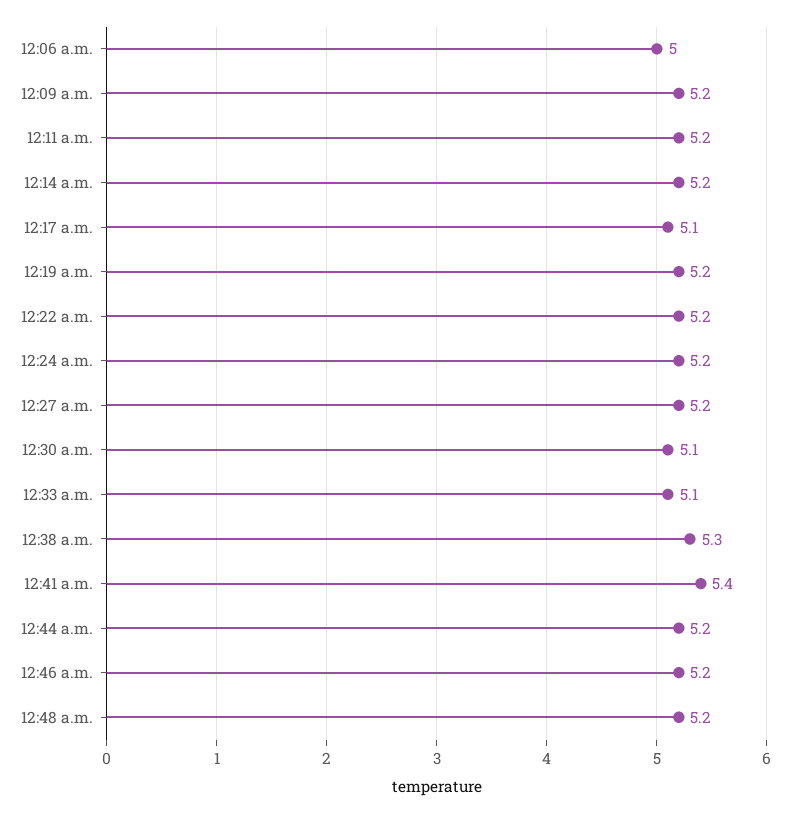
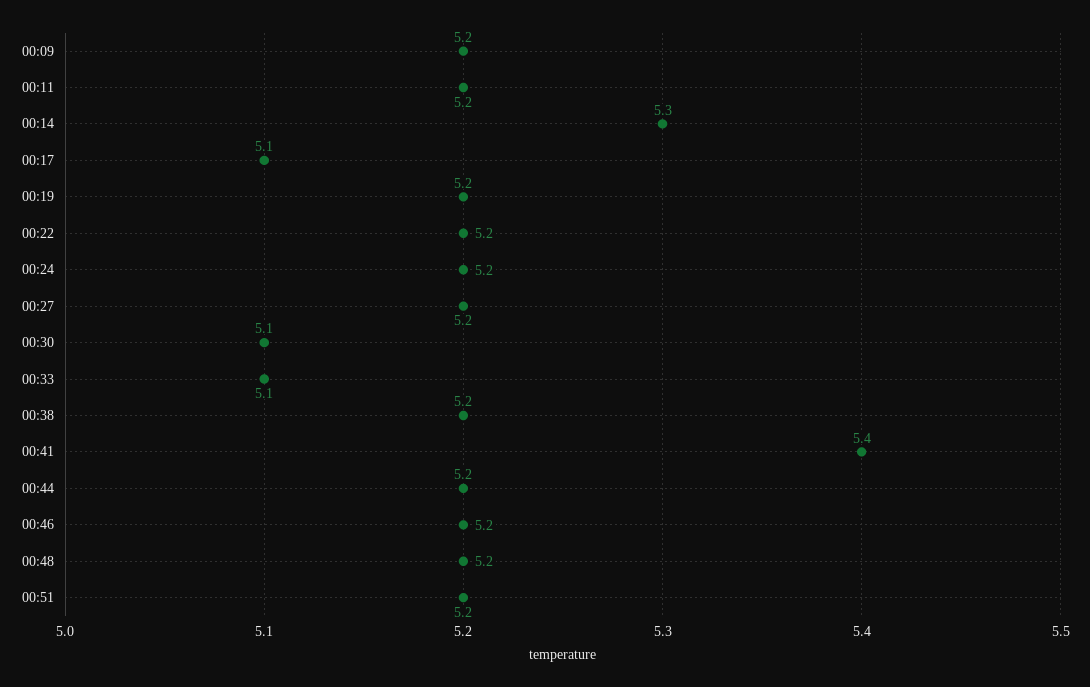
12:06 a.m.: 5 -> none
12:14 a.m.: 5.2 -> 5.3
12:38 a.m.: 5.3 -> 5.2
00:51: none -> 5.2

